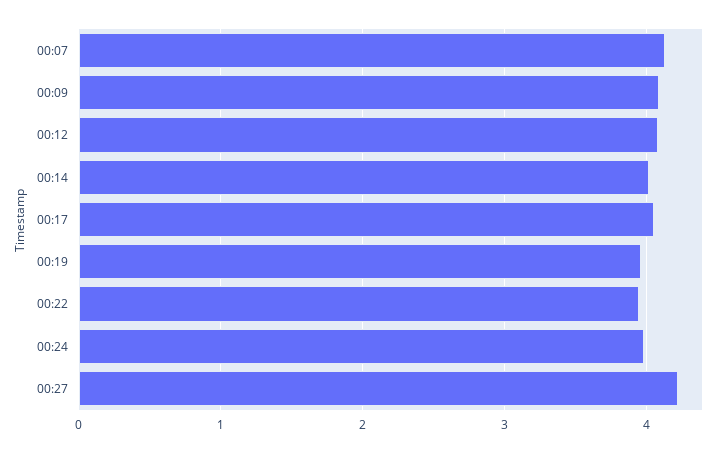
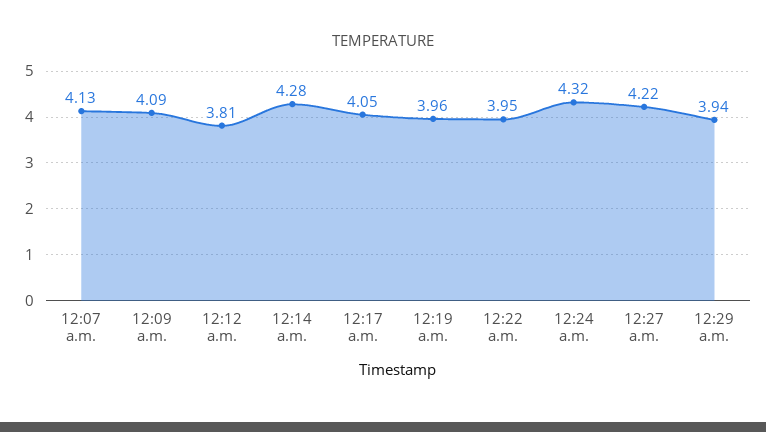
00:12: 4.1 -> 3.81
00:14: 4 -> 4.28
00:24: 4 -> 4.32
12:29 a.m.: none -> 3.94

